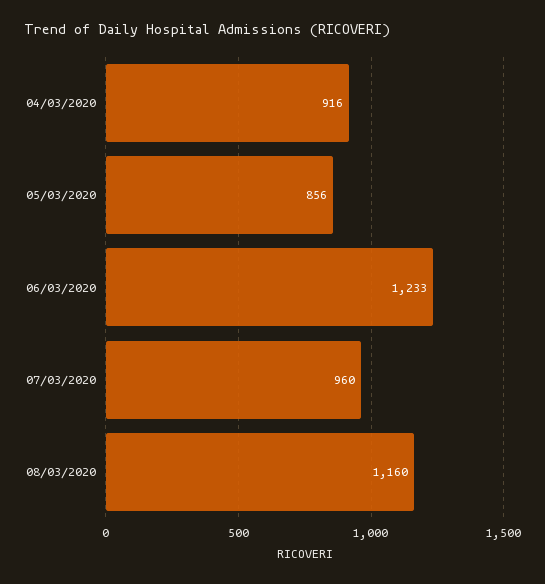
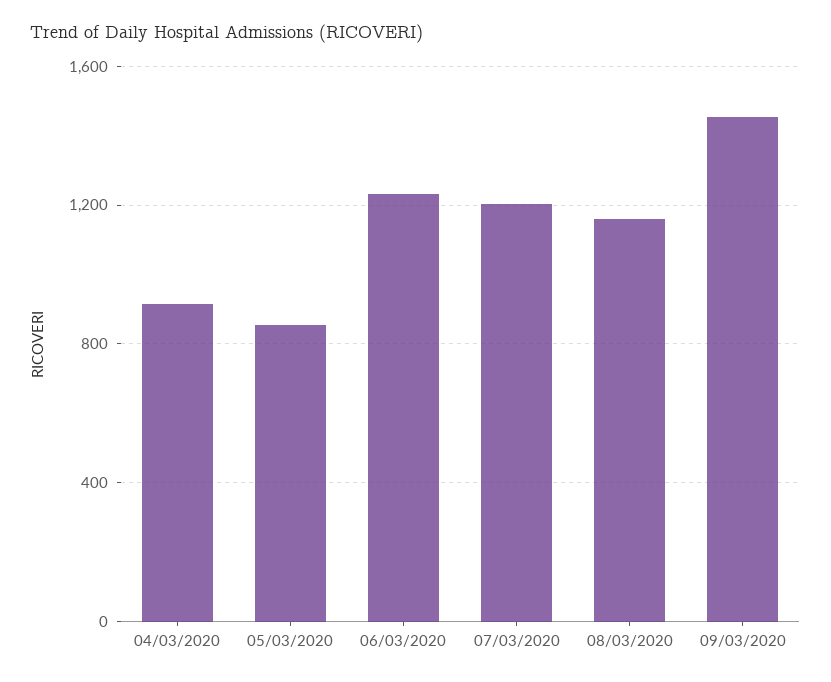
07/03/2020: 960 -> 1200
09/03/2020: none -> 1450

